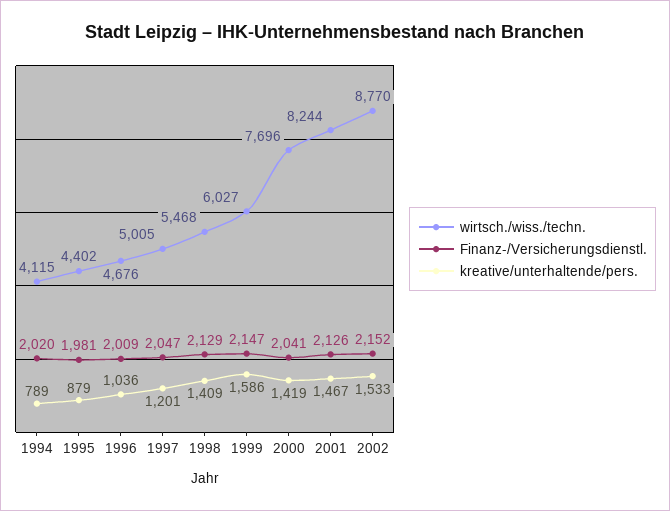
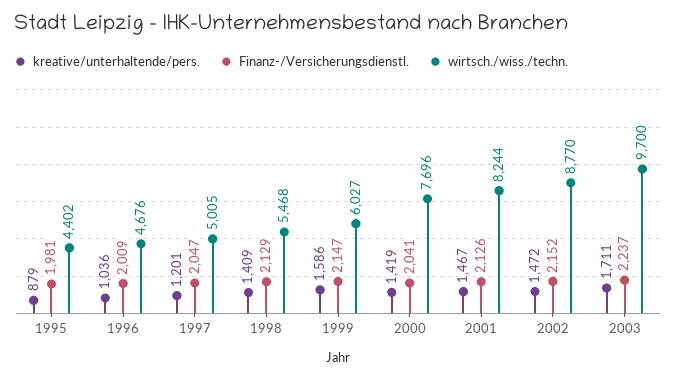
wirtsch./wiss./techn., 1994: 4115 -> none
Finanz-/Versicherungsdienstl., 1994: 2020 -> none
kreative/unterhaltende/pers., 1994: 789 -> none
kreative/unterhaltende/pers., 2002: 1533 -> 1472
kreative/unterhaltende/pers., 2003: none -> 1711
Finanz-/Versicherungsdienstl., 2003: none -> 2237
wirtsch./wiss./techn., 2003: none -> 9700

